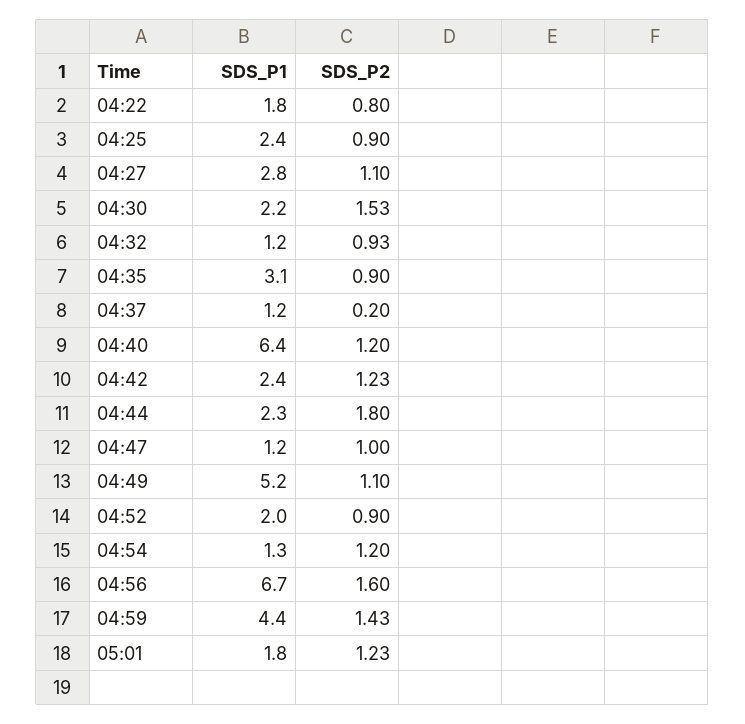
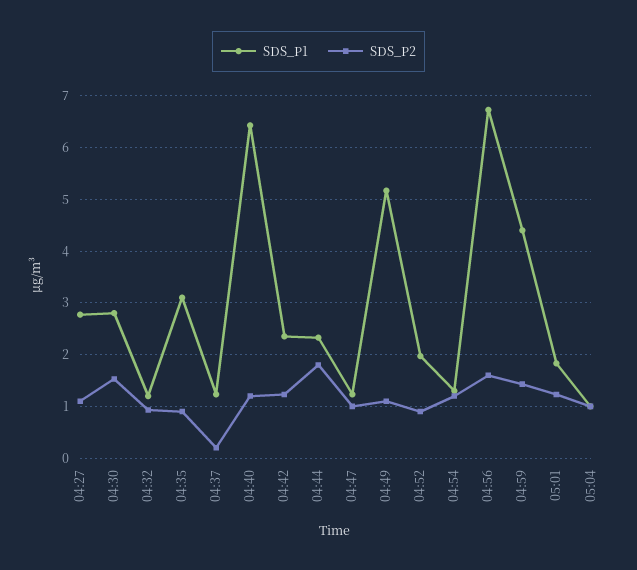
SDS_P1, 04:22: 1.8 -> none
SDS_P2, 04:22: 0.8 -> none
SDS_P1, 04:25: 2.4 -> none
SDS_P2, 04:25: 0.9 -> none
SDS_P1, 04:30: 2.2 -> 2.8
SDS_P1, 05:04: none -> 1
SDS_P2, 05:04: none -> 1

